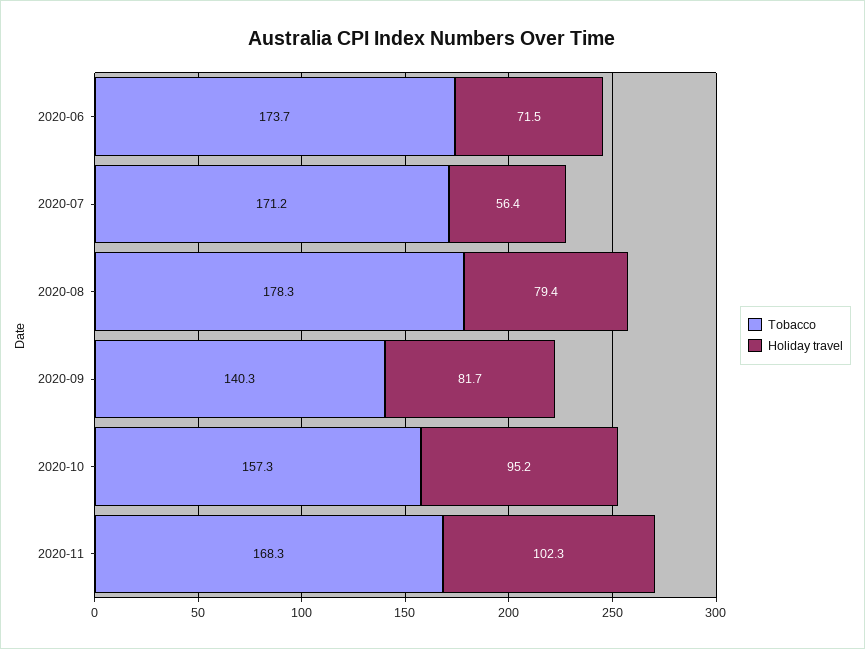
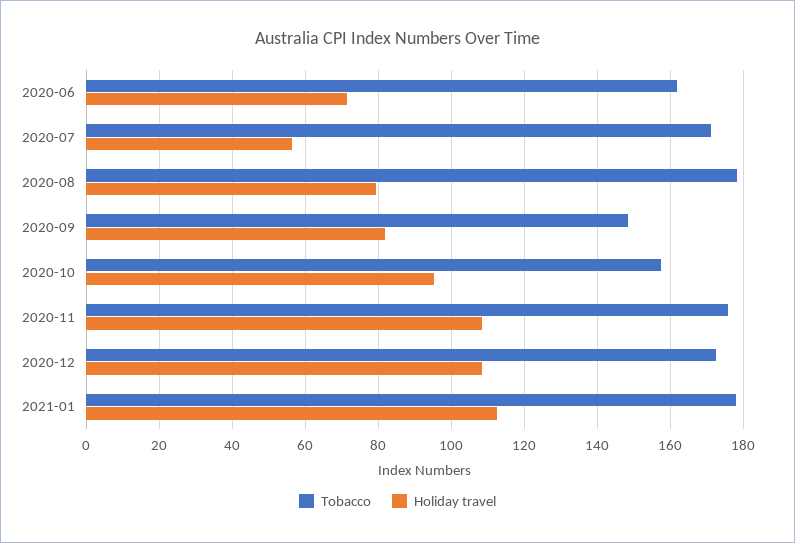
Tobacco, 2020-06: 173.7 -> 162
Tobacco, 2020-09: 140.3 -> 148
Tobacco, 2020-11: 168.3 -> 176
Holiday travel, 2020-11: 102.3 -> 108
Tobacco, 2020-12: none -> 172
Holiday travel, 2020-12: none -> 108
Tobacco, 2021-01: none -> 178
Holiday travel, 2021-01: none -> 112

